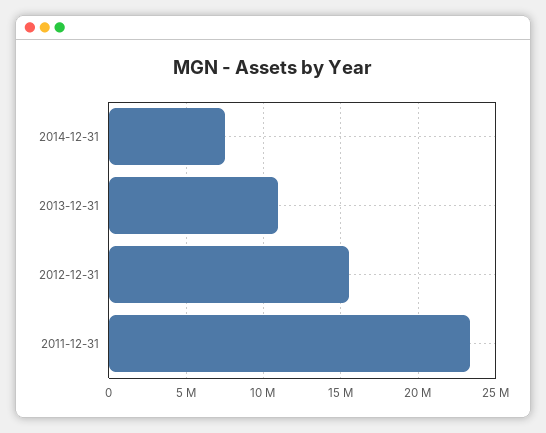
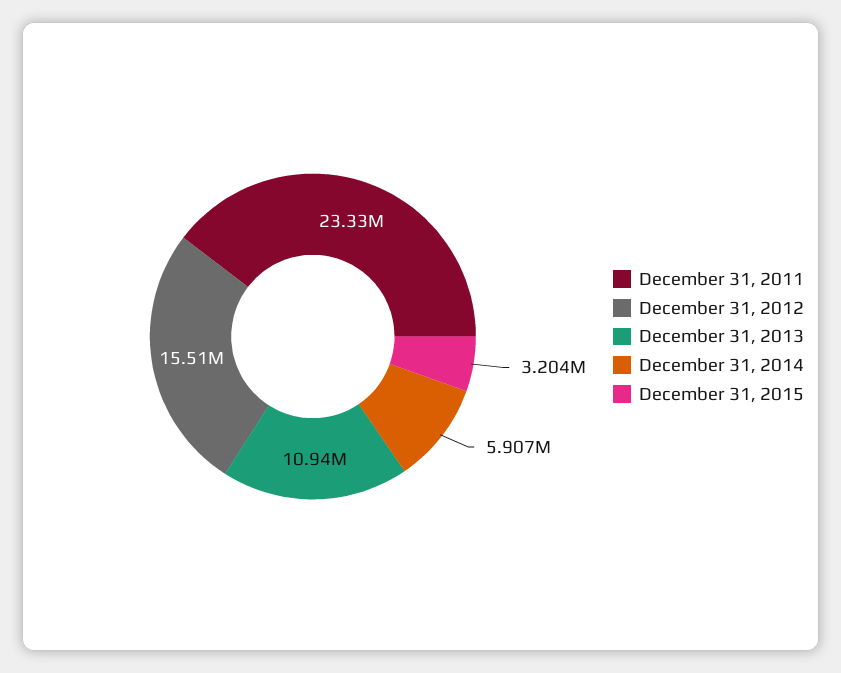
2014-12-31: 7500000 -> 5907000
December 31, 2015: none -> 3204000

